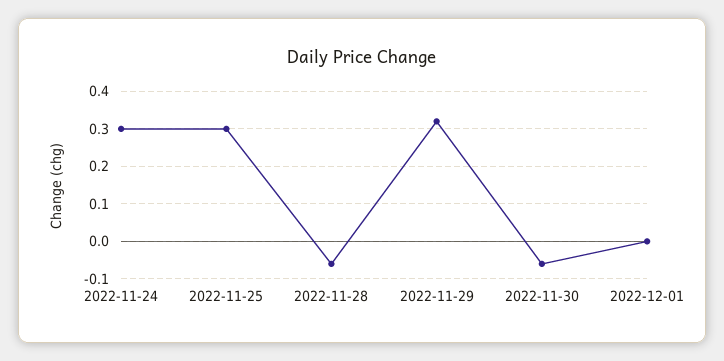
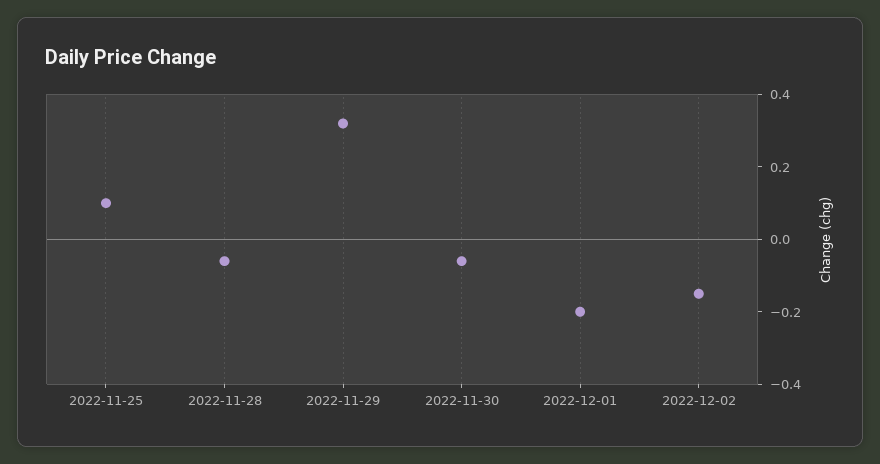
2022-11-24: 0.3 -> none
2022-11-25: 0.3 -> 0.1
2022-12-01: 0 -> -0.2
2022-12-02: none -> -0.15

